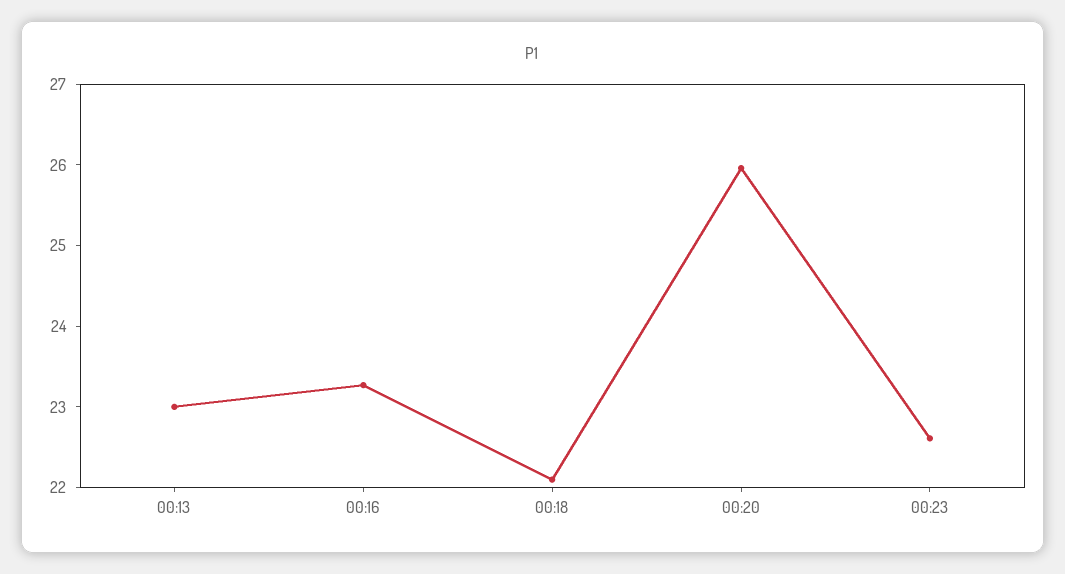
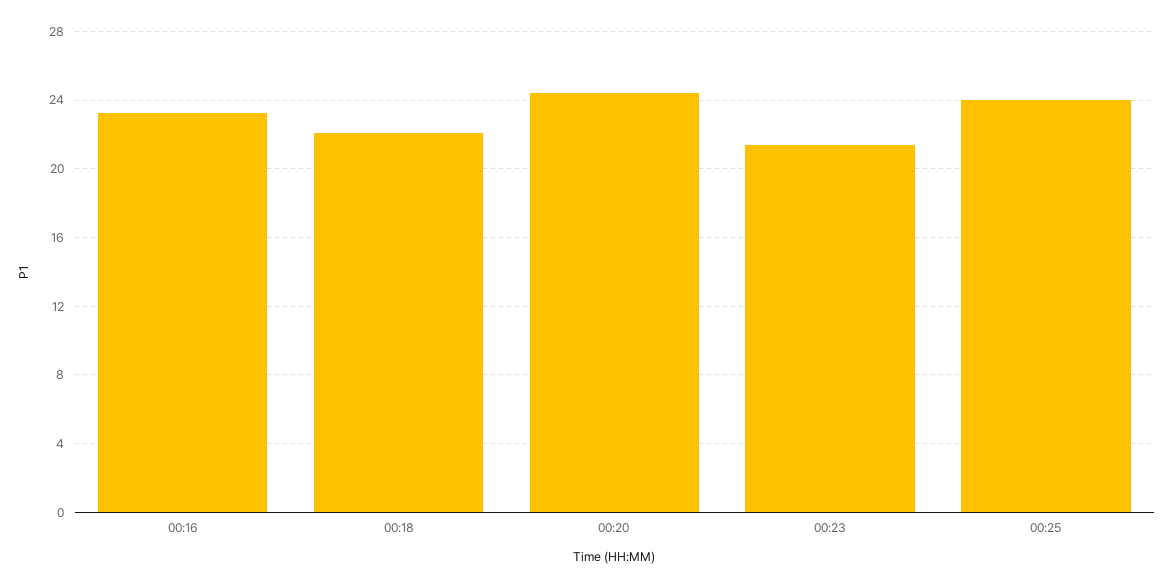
00:13: 23 -> none
00:20: 26 -> 24.5
00:23: 22.6 -> 21.5
00:25: none -> 24

